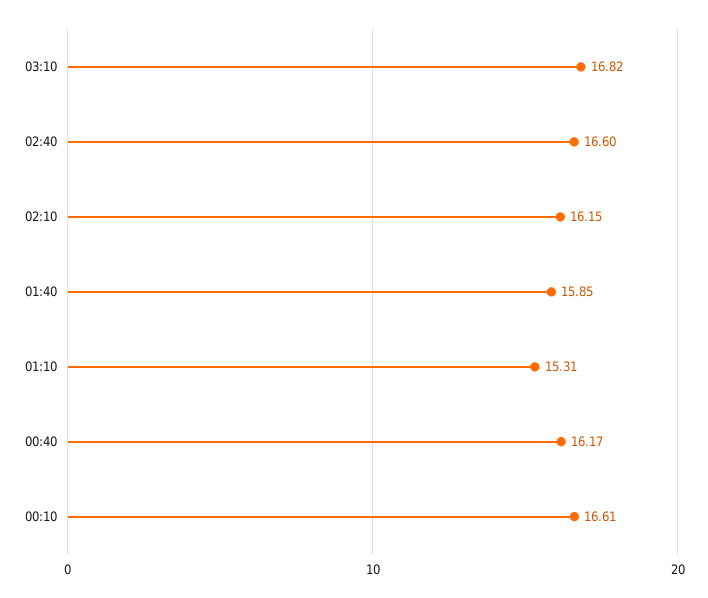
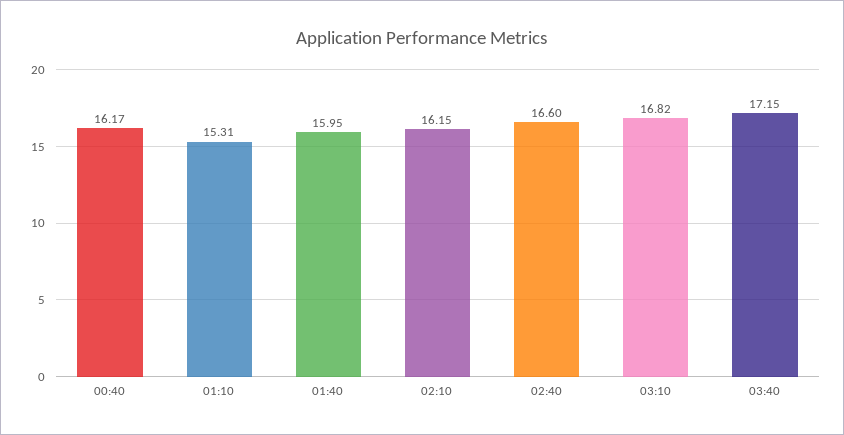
01:40: 15.85 -> 15.95
00:10: 16.61 -> none
03:40: none -> 17.15

